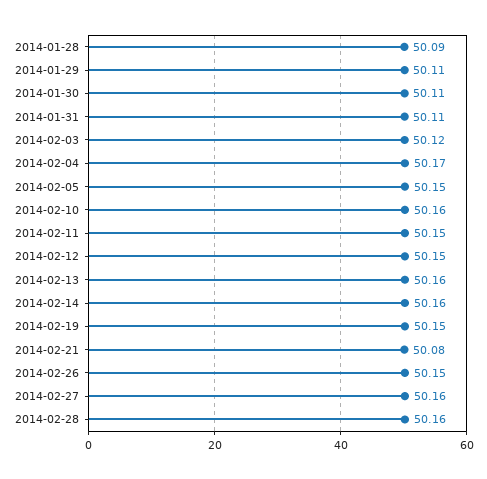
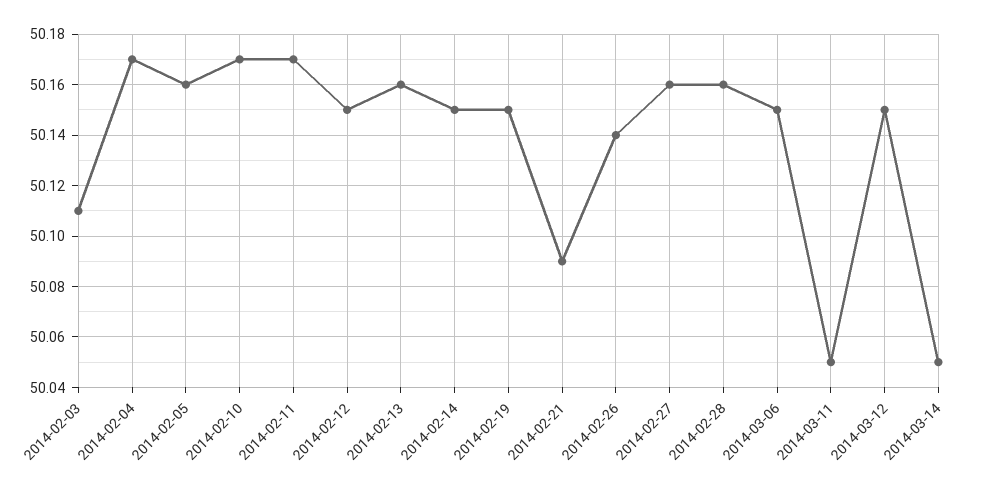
2014-01-28: 50.09 -> none
2014-01-29: 50.11 -> none
2014-01-30: 50.11 -> none
2014-01-31: 50.11 -> none
2014-02-03: 50.12 -> 50.11
2014-02-05: 50.15 -> 50.16
2014-02-10: 50.16 -> 50.17
2014-02-11: 50.15 -> 50.17
2014-02-14: 50.16 -> 50.15
2014-02-21: 50.08 -> 50.09
2014-02-26: 50.15 -> 50.14
2014-03-06: none -> 50.15
2014-03-11: none -> 50.05
2014-03-12: none -> 50.15
2014-03-14: none -> 50.05

